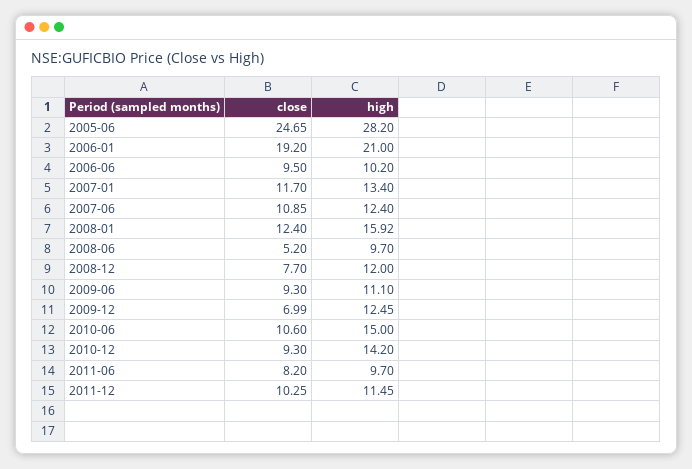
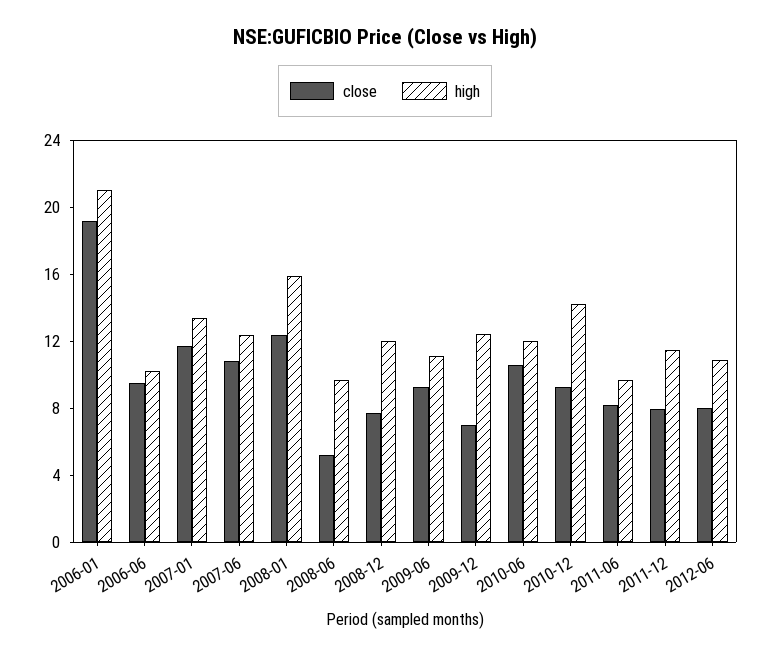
close, 2005-06: 24.65 -> none
high, 2005-06: 28.2 -> none
high, 2010-06: 15 -> 12
close, 2011-12: 10.25 -> 8
close, 2012-06: none -> 8
high, 2012-06: none -> 11

